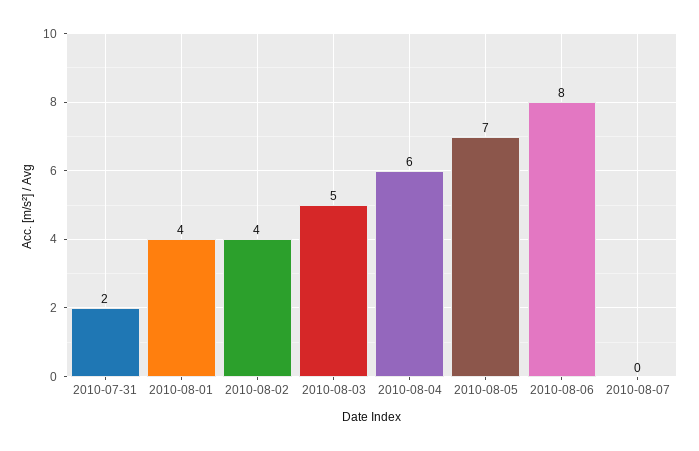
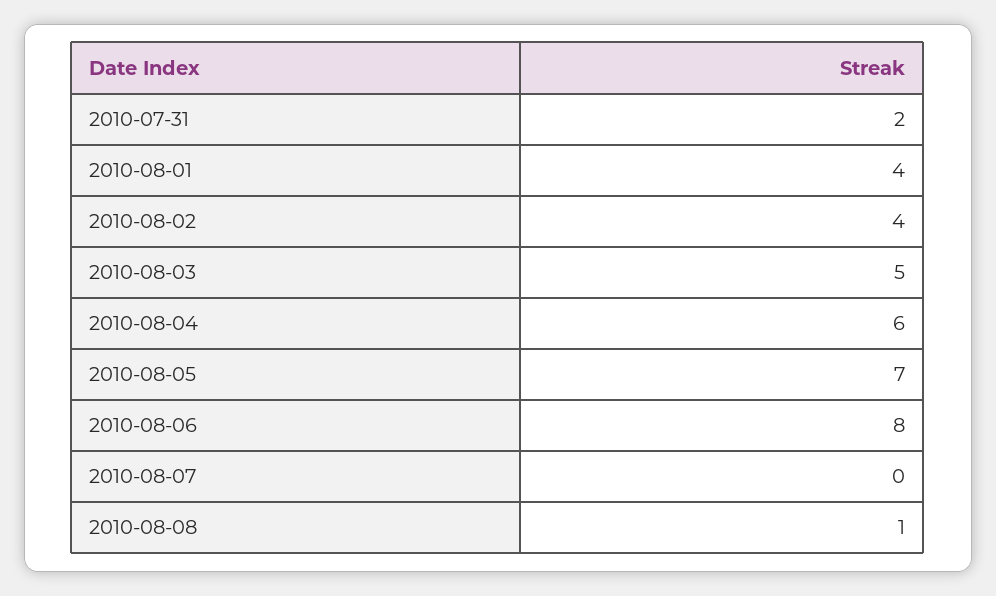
2010-08-08: none -> 1

